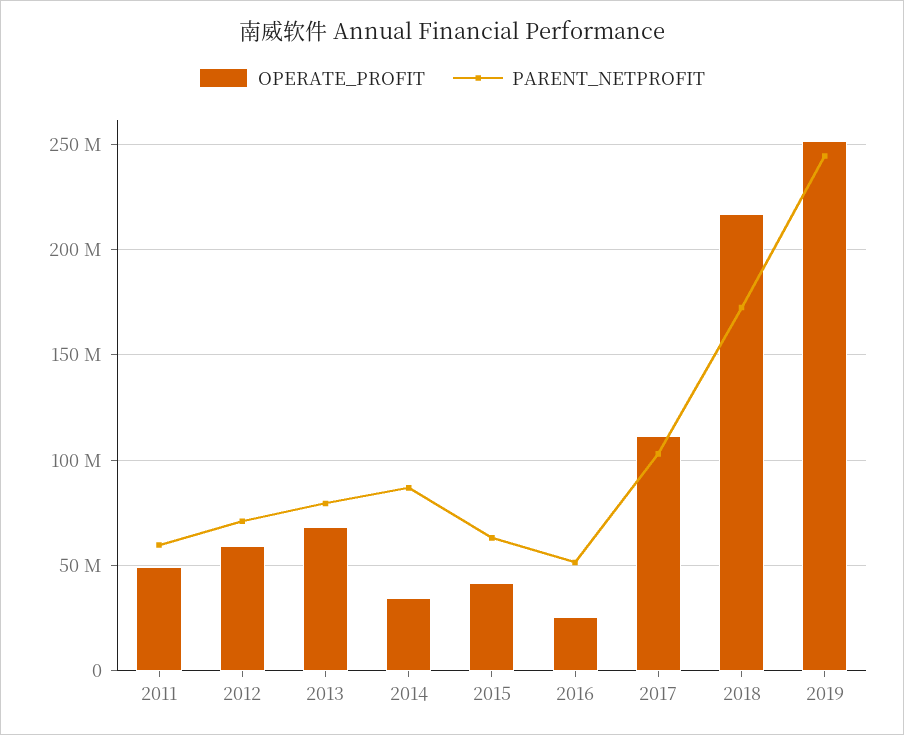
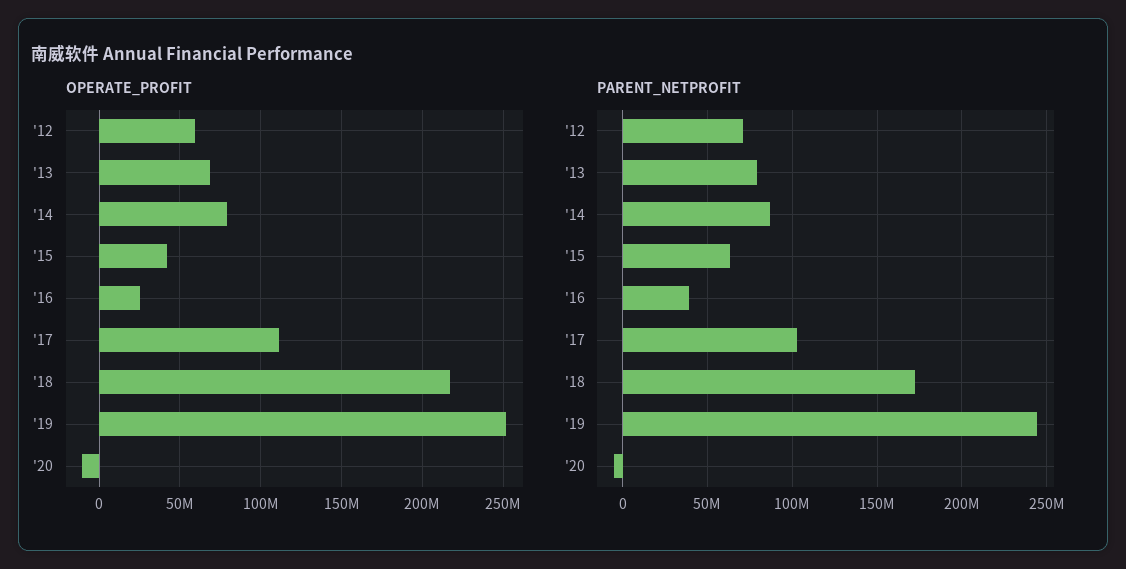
OPERATE_PROFIT, 2011: 50000000 -> none
PARENT_NETPROFIT, 2011: 60000000 -> none
OPERATE_PROFIT, 2014: 35000000 -> 80000000
PARENT_NETPROFIT, 2016: 50000000 -> 40000000
OPERATE_PROFIT, '20: none -> -10000000
PARENT_NETPROFIT, '20: none -> -5000000

